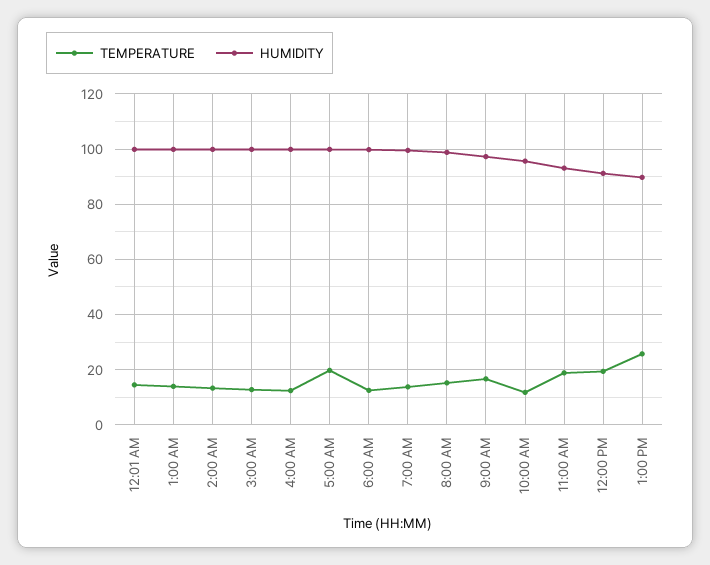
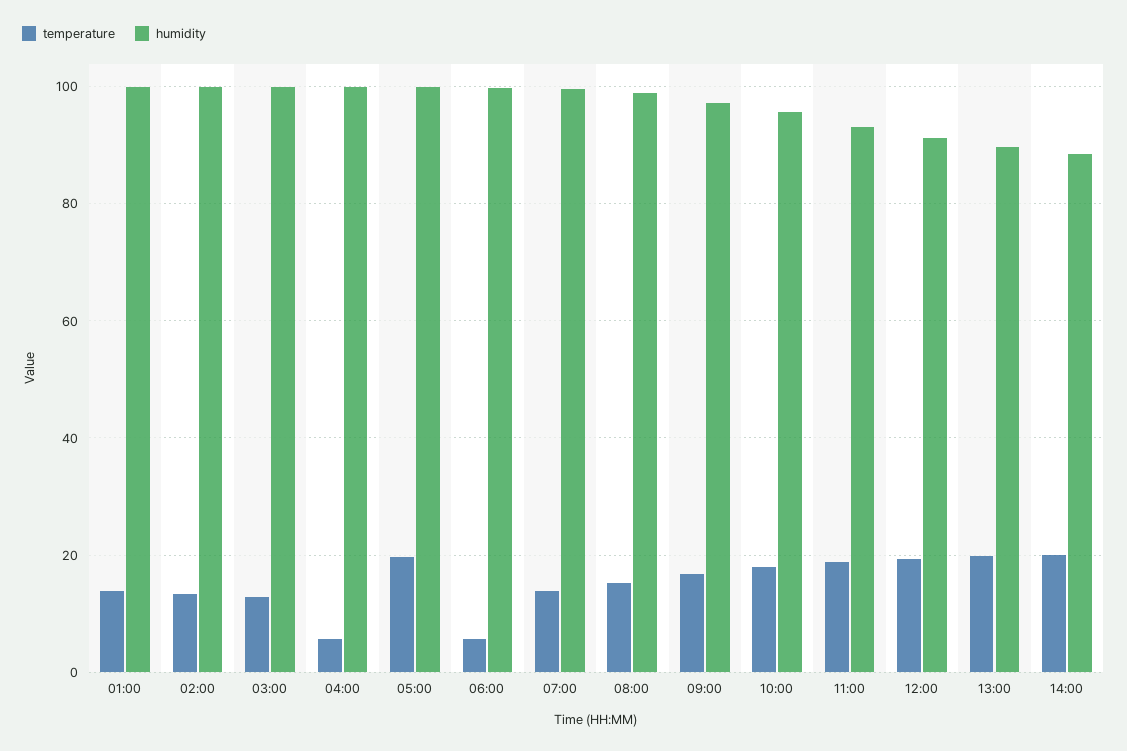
TEMPERATURE, 12:01 AM: 15 -> none
HUMIDITY, 12:01 AM: 100 -> none
TEMPERATURE, 4:00 AM: 12.5 -> 6
TEMPERATURE, 6:00 AM: 12.5 -> 6
TEMPERATURE, 10:00 AM: 12.5 -> 18
TEMPERATURE, 1:00 PM: 25 -> 20
TEMPERATURE, 14:00: none -> 20
HUMIDITY, 14:00: none -> 88

